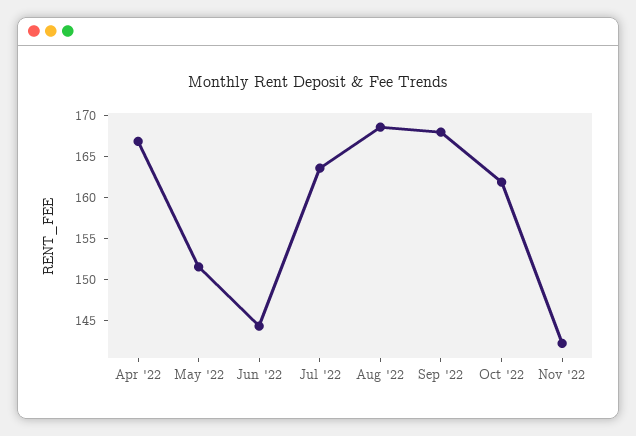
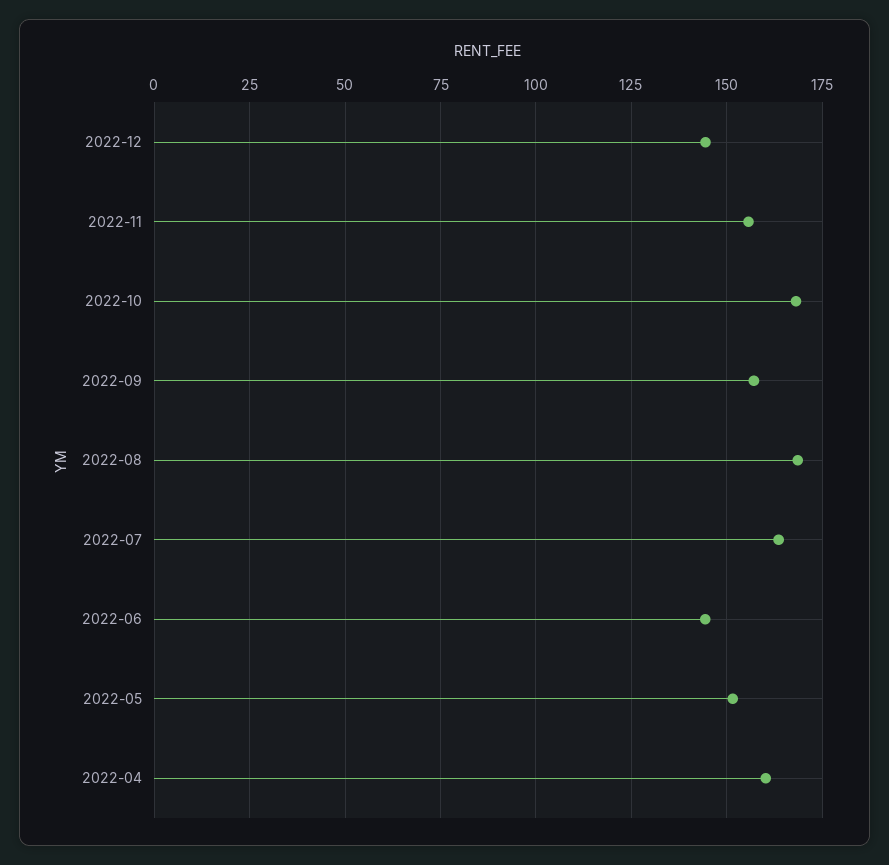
Apr '22: 167 -> 160
Sep '22: 168 -> 157.5
Oct '22: 162 -> 167.5
Nov '22: 142 -> 155
2022-12: none -> 145

